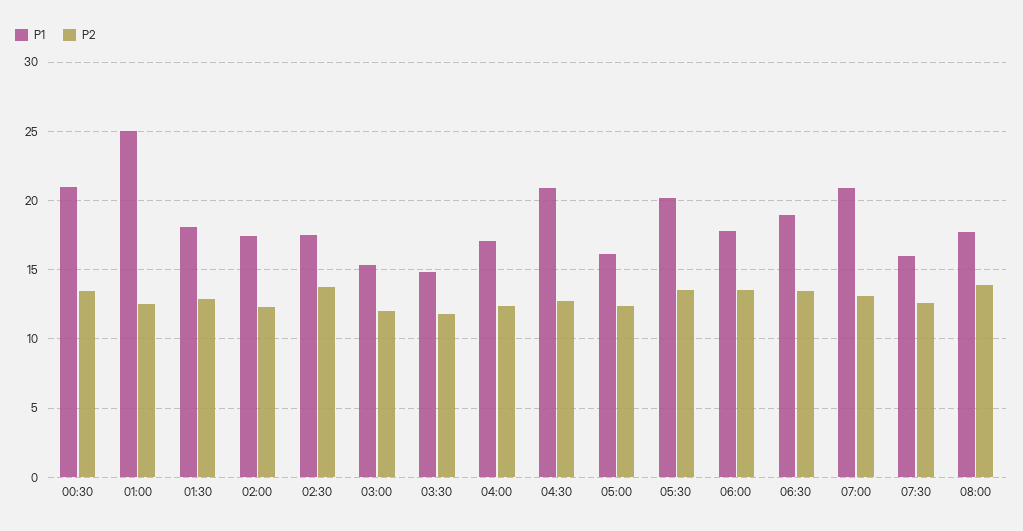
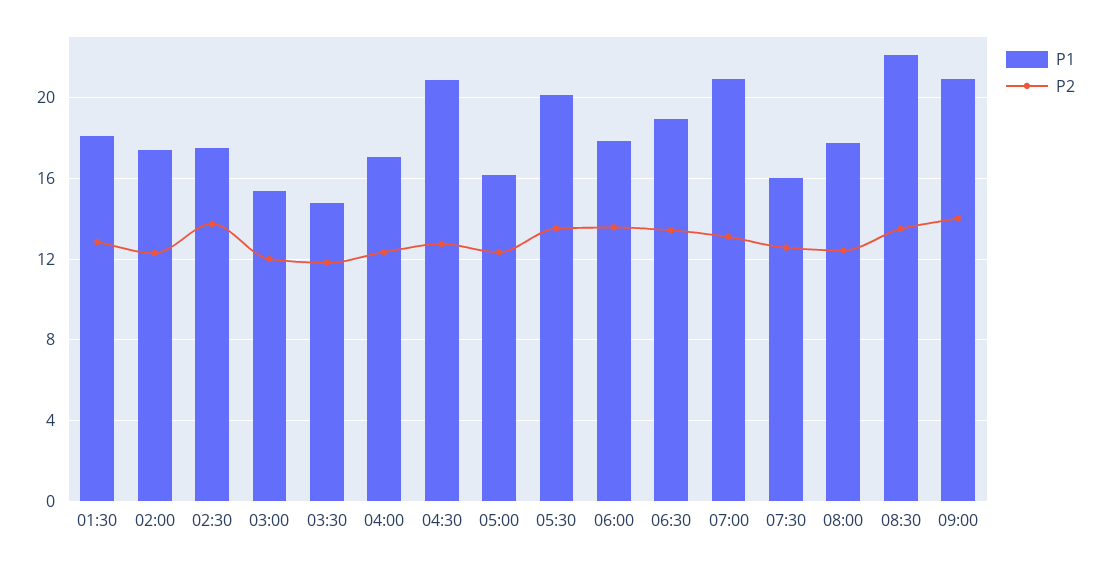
P1, 00:30: 21 -> none
P2, 00:30: 13.5 -> none
P1, 01:00: 25 -> none
P2, 01:00: 12.5 -> none
P2, 08:00: 14 -> 12.5
P1, 08:30: none -> 22
P2, 08:30: none -> 13.5
P1, 09:00: none -> 21
P2, 09:00: none -> 14

